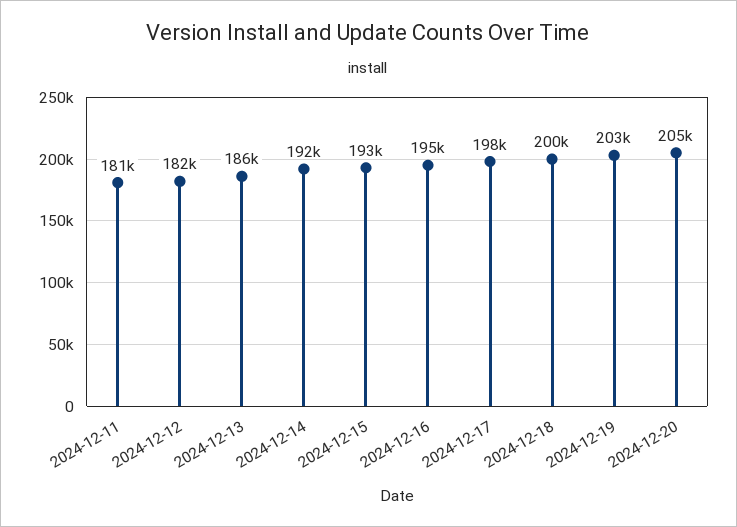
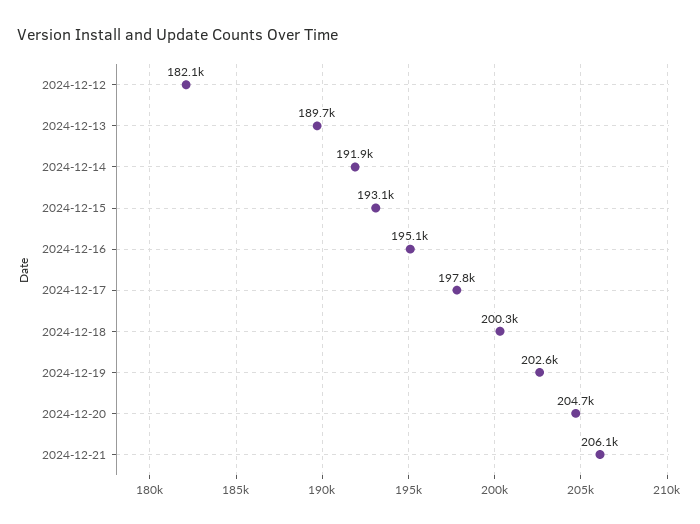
2024-12-11: 181000 -> none
2024-12-13: 186000 -> 189700
2024-12-21: none -> 206100

